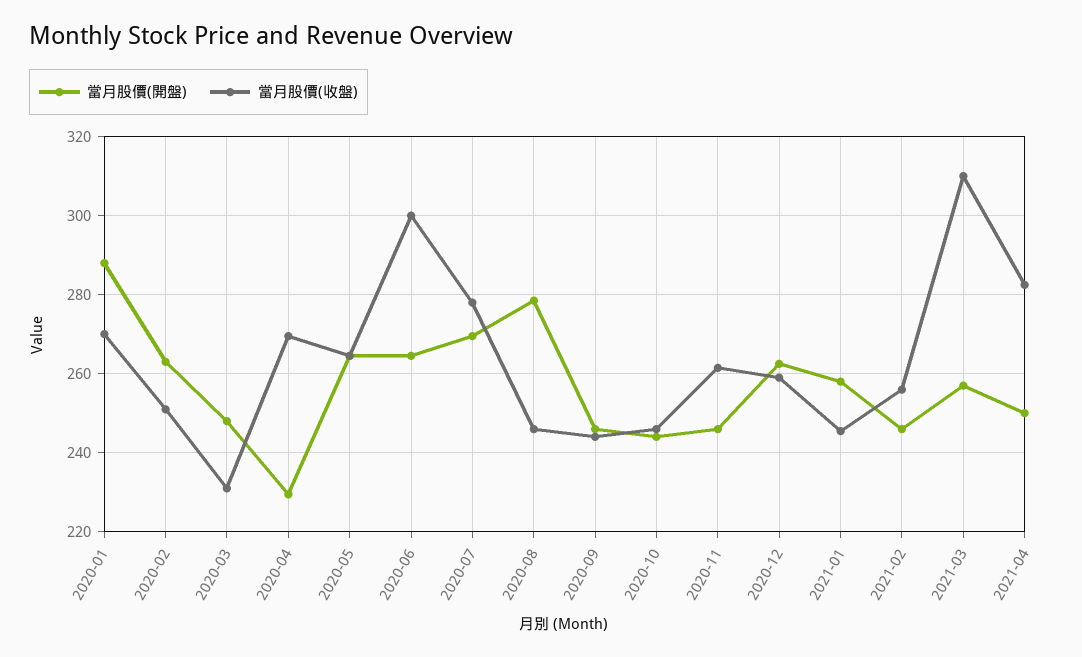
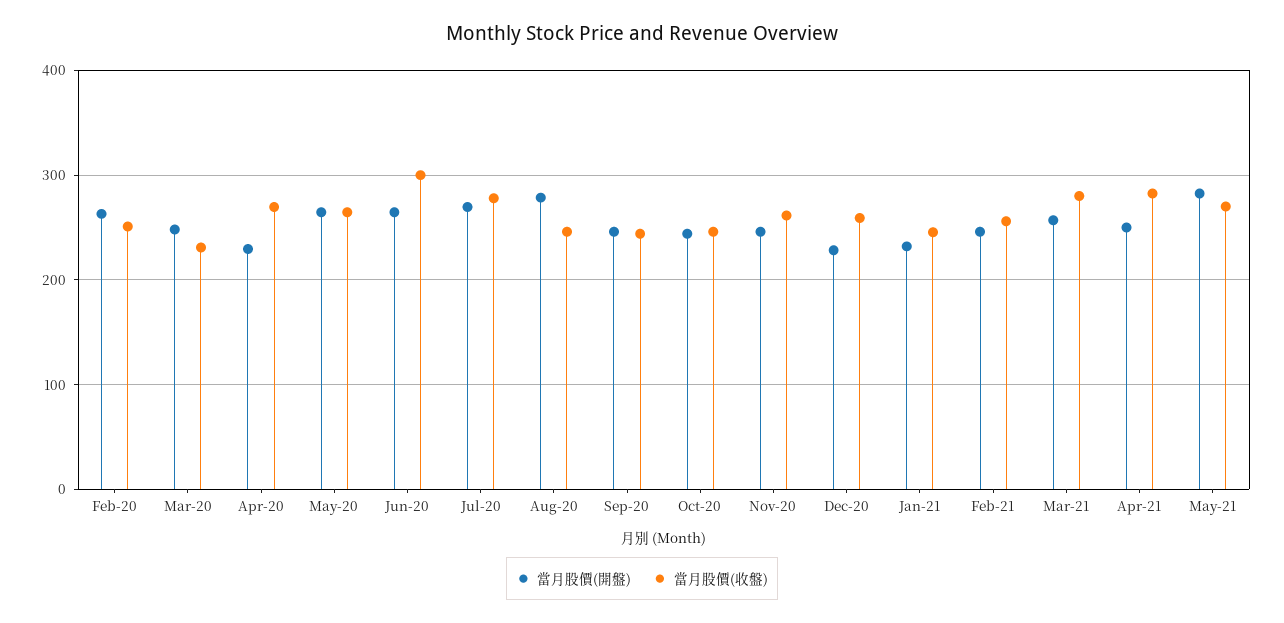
當月股價(開盤), 2020-01: 288 -> none
當月股價(收盤), 2020-01: 270 -> none
當月股價(開盤), 2020-12: 262 -> 230
當月股價(開盤), 2021-01: 258 -> 230
當月股價(收盤), 2021-03: 310 -> 280
當月股價(開盤), May-21: none -> 280
當月股價(收盤), May-21: none -> 270

